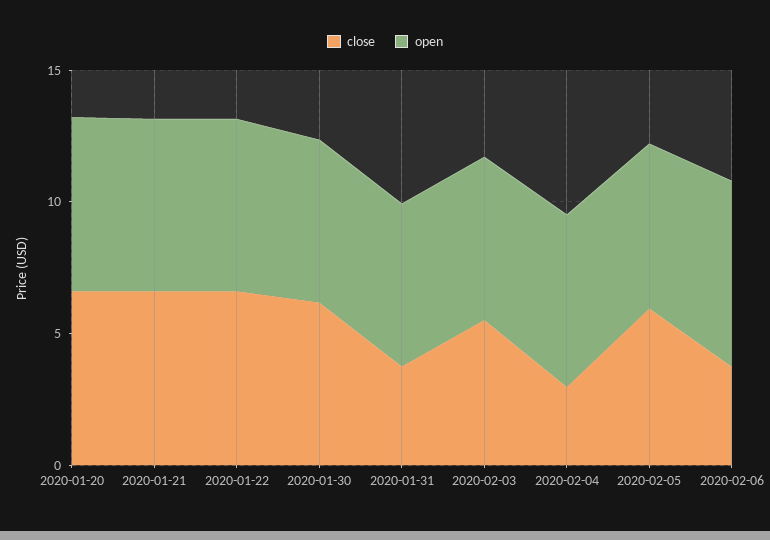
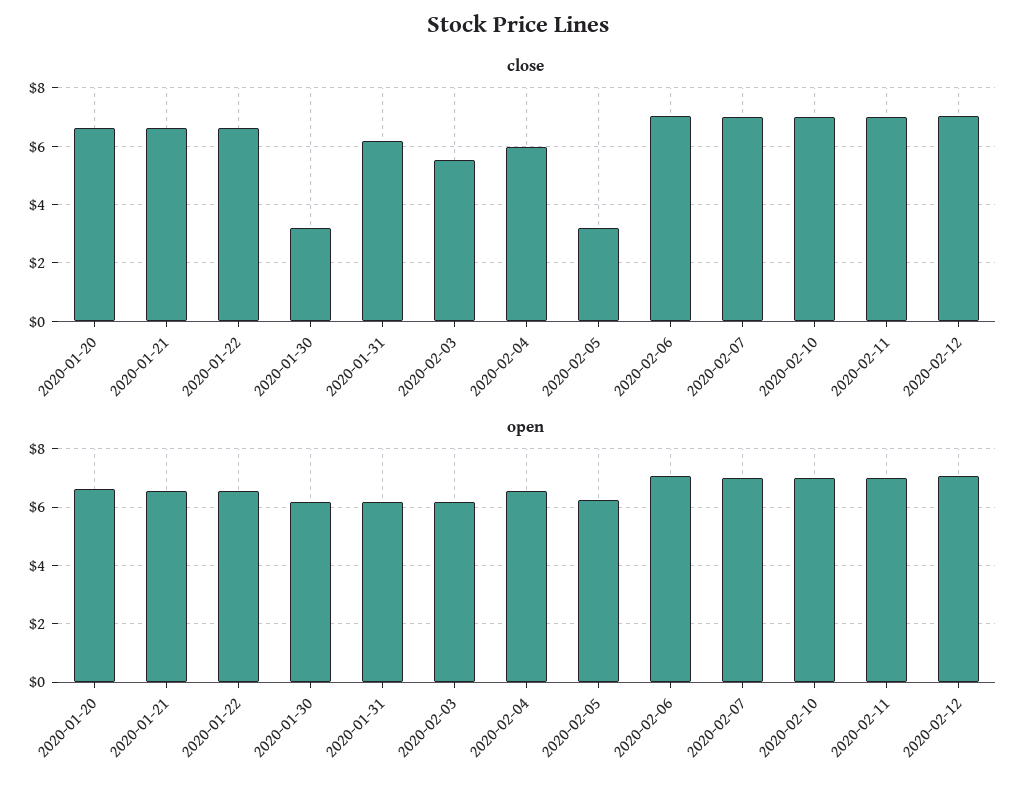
close, 2020-01-30: 6 -> 3.25
close, 2020-01-31: 4 -> 6.25
close, 2020-02-04: 3 -> 6
close, 2020-02-05: 6 -> 3.25
close, 2020-02-06: 4 -> 7
close, 2020-02-07: none -> 7
close, 2020-02-10: none -> 7
close, 2020-02-11: none -> 7
close, 2020-02-12: none -> 7
open, 2020-02-07: none -> 7
open, 2020-02-10: none -> 7
open, 2020-02-11: none -> 7
open, 2020-02-12: none -> 7

